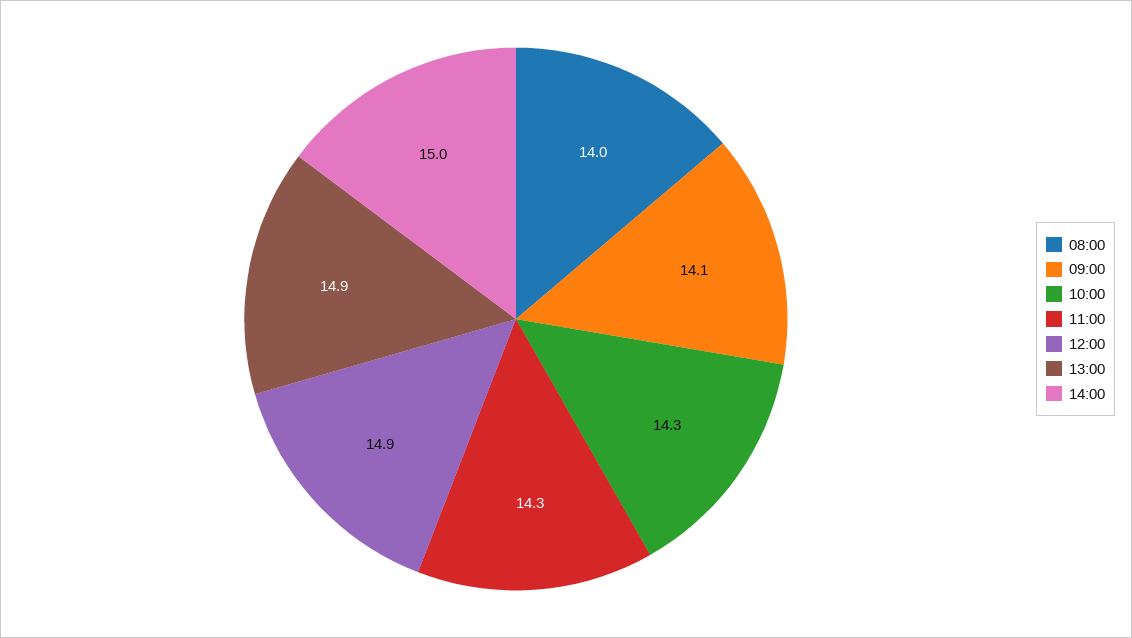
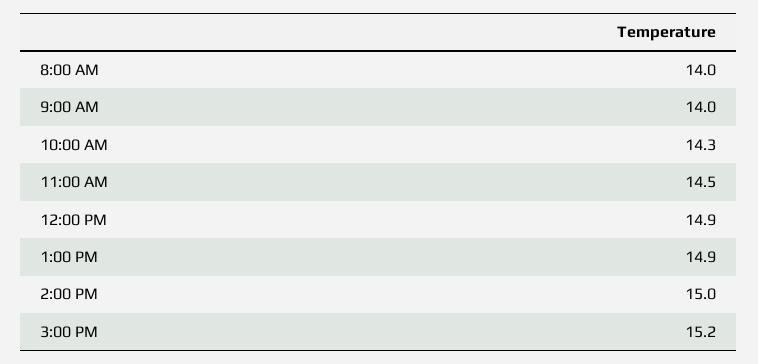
09:00: 14.1 -> 14
11:00: 14.3 -> 14.5
3:00 PM: none -> 15.2

